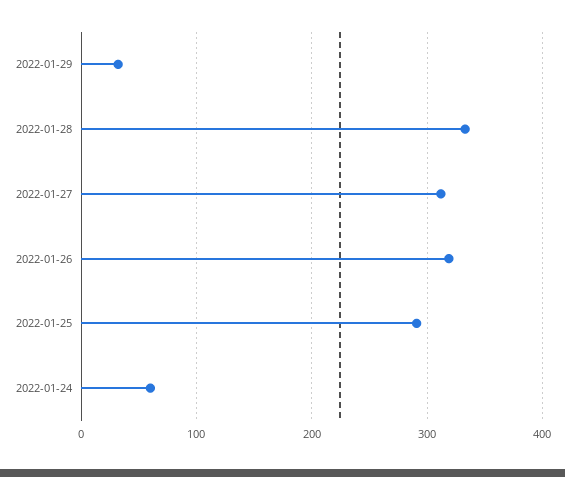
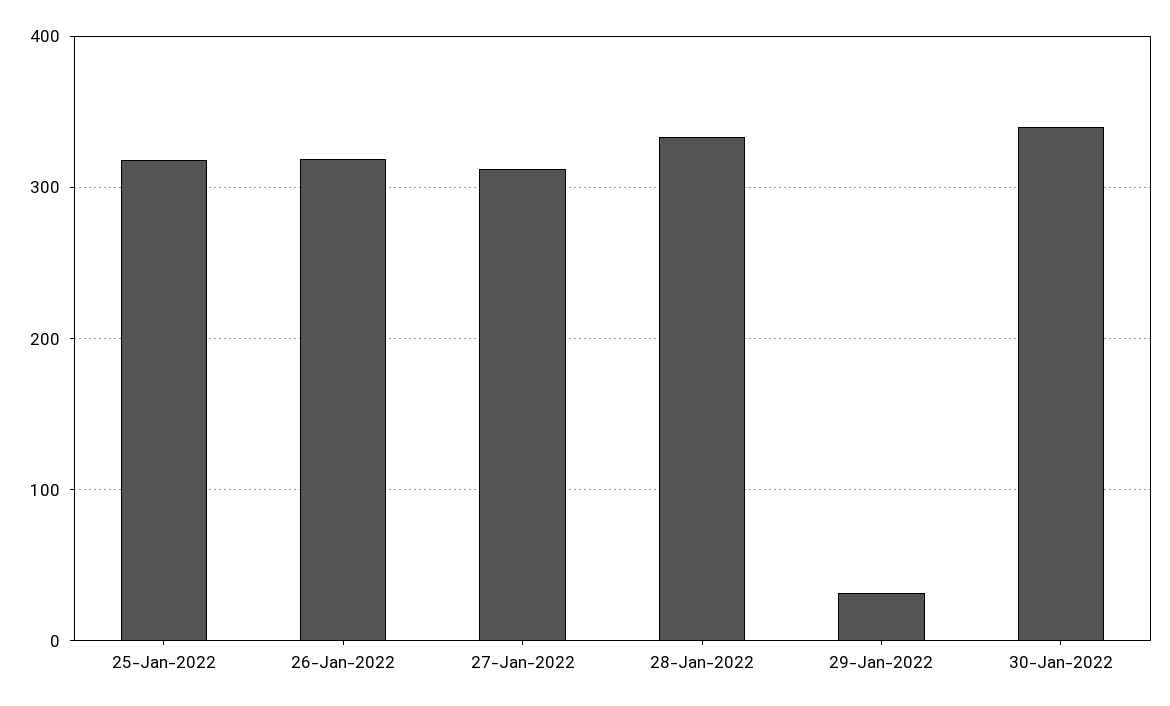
2022-01-25: 290 -> 320
2022-01-24: 60 -> none
30-Jan-2022: none -> 340

